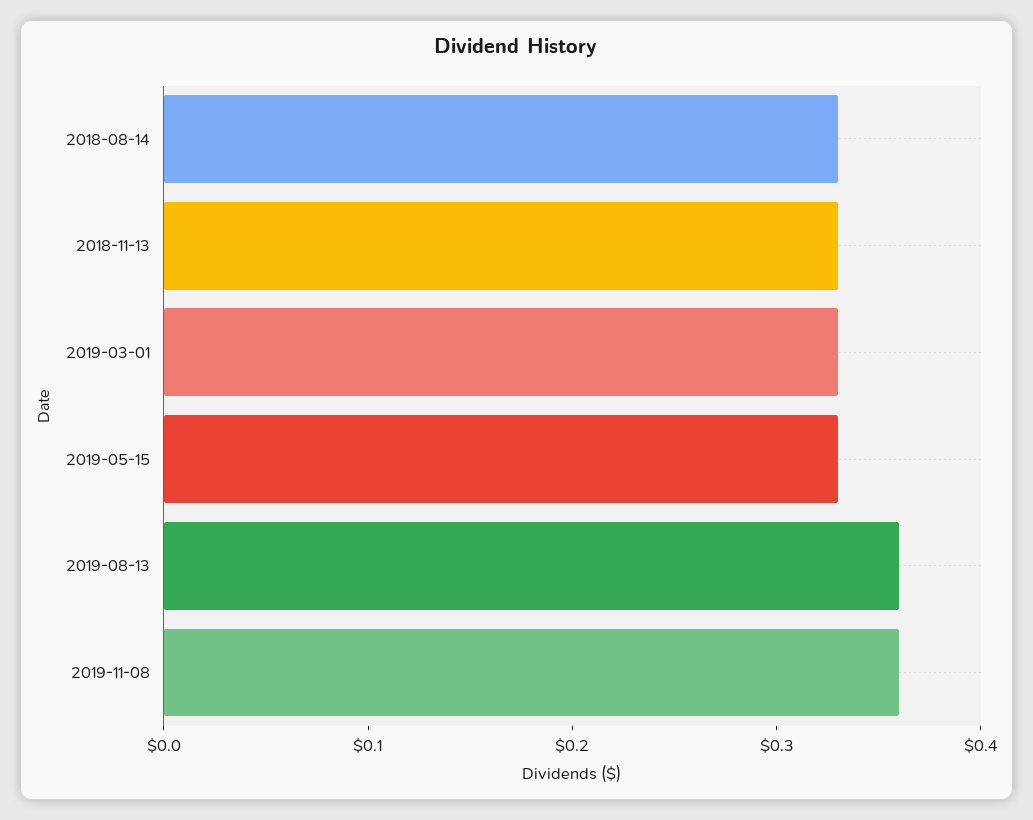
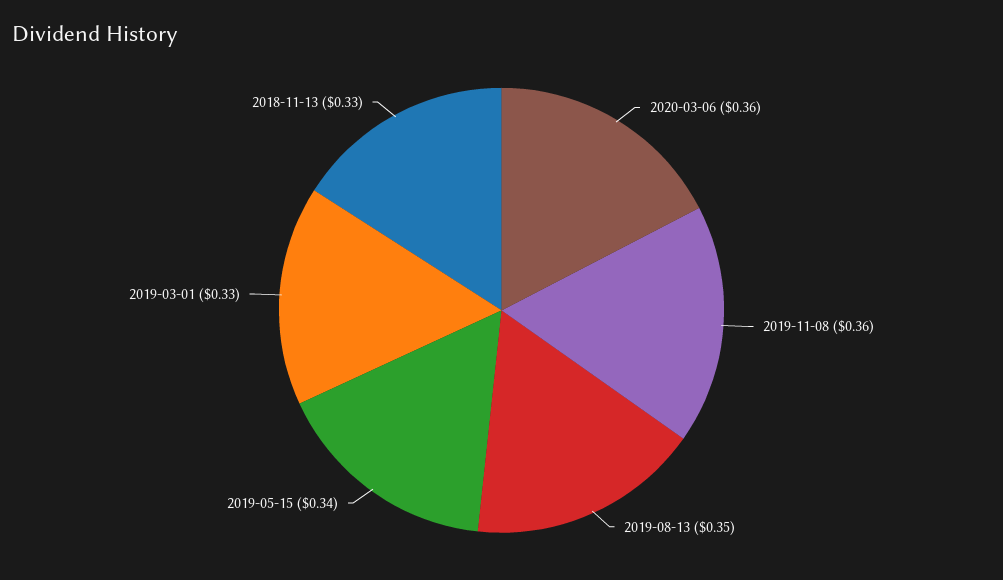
2018-08-14: 0.33 -> none
2019-05-15: 0.33 -> 0.34
2019-08-13: 0.36 -> 0.35
2020-03-06: none -> 0.36

